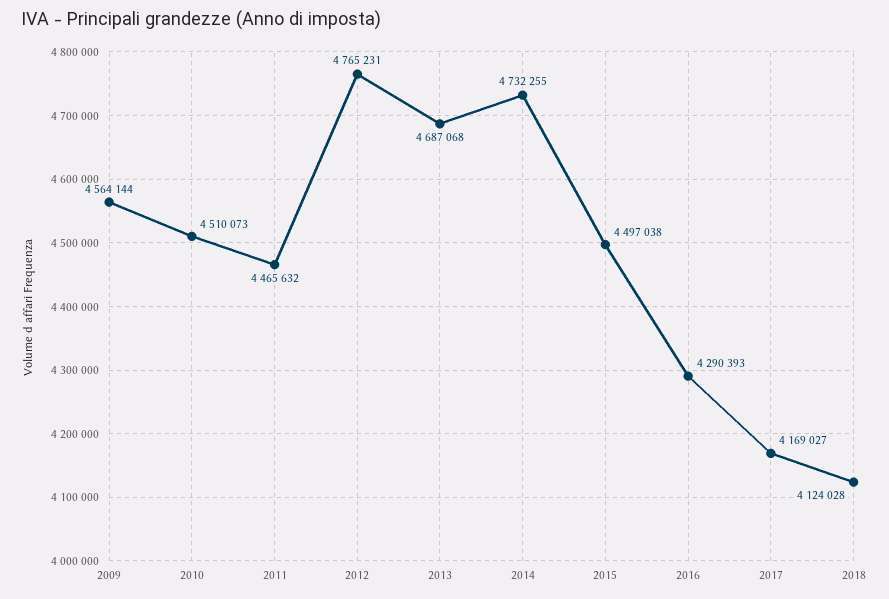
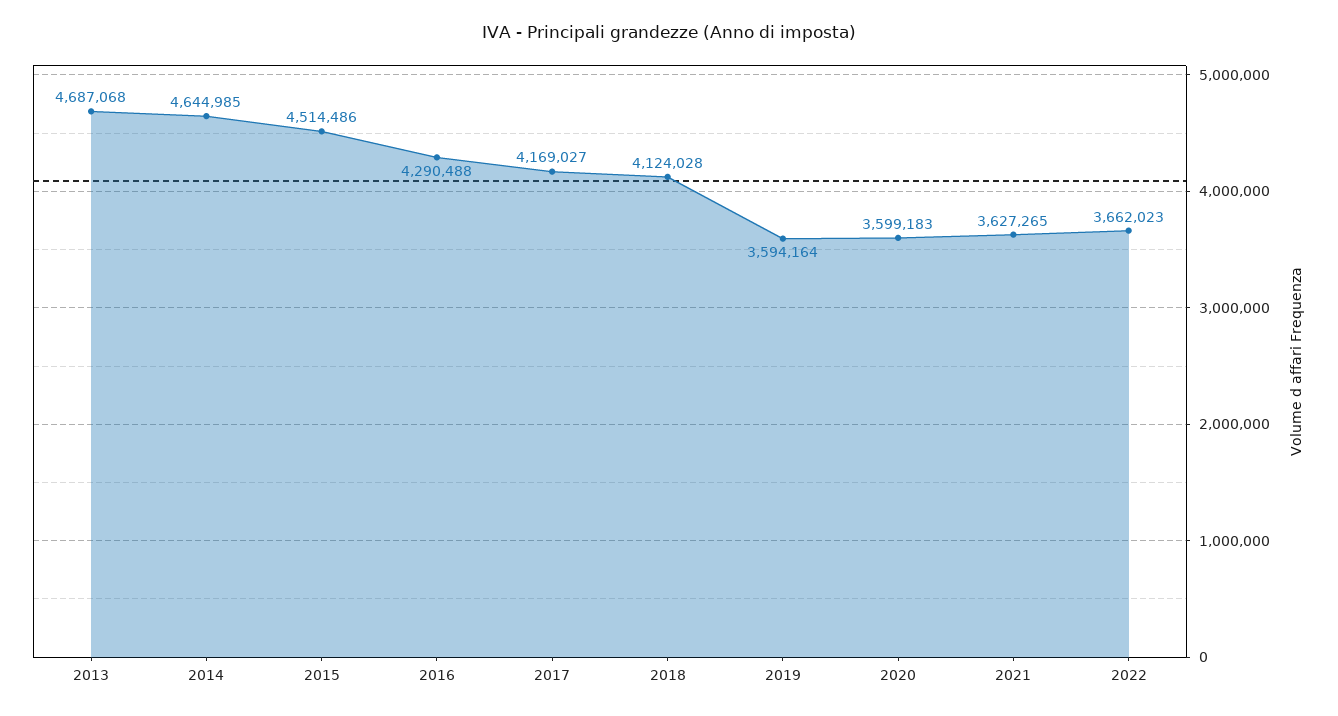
2009: 4564144 -> none
2010: 4510073 -> none
2011: 4465632 -> none
2012: 4765231 -> none
2014: 4732255 -> 4644985
2015: 4497038 -> 4514486
2016: 4290393 -> 4290488
2019: none -> 3594164
2020: none -> 3599183
2021: none -> 3627265
2022: none -> 3662023

